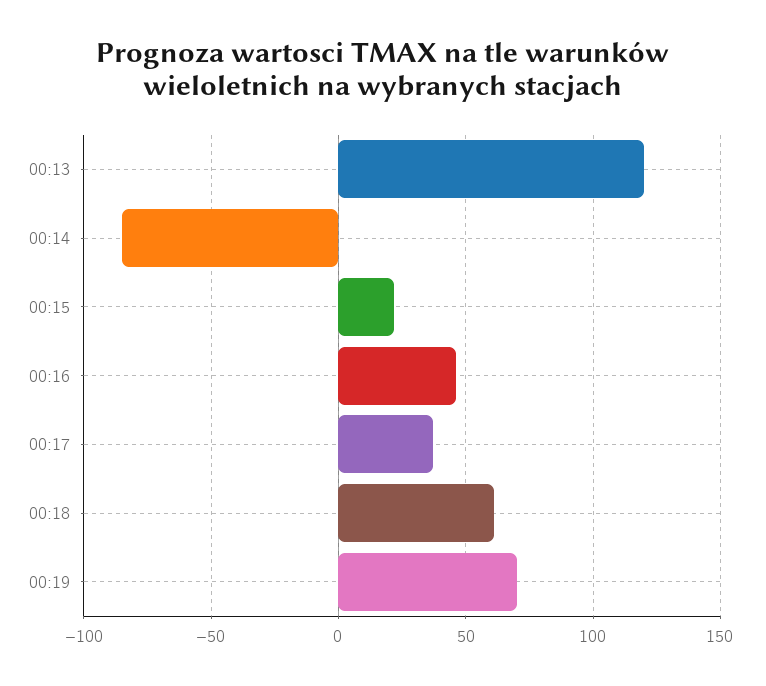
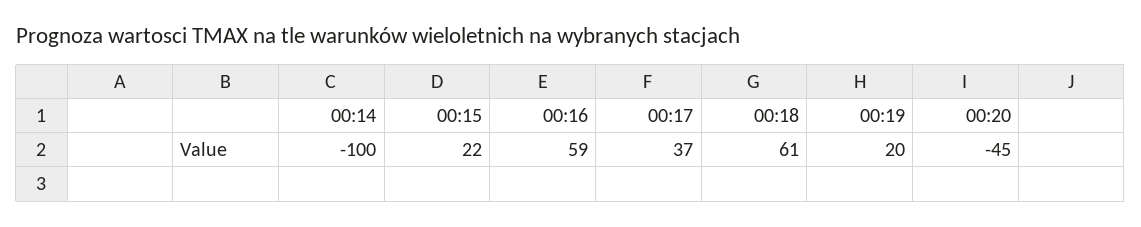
00:13: 120 -> none
00:14: -85 -> -100
00:16: 45 -> 59
00:19: 70 -> 20
00:20: none -> -45

